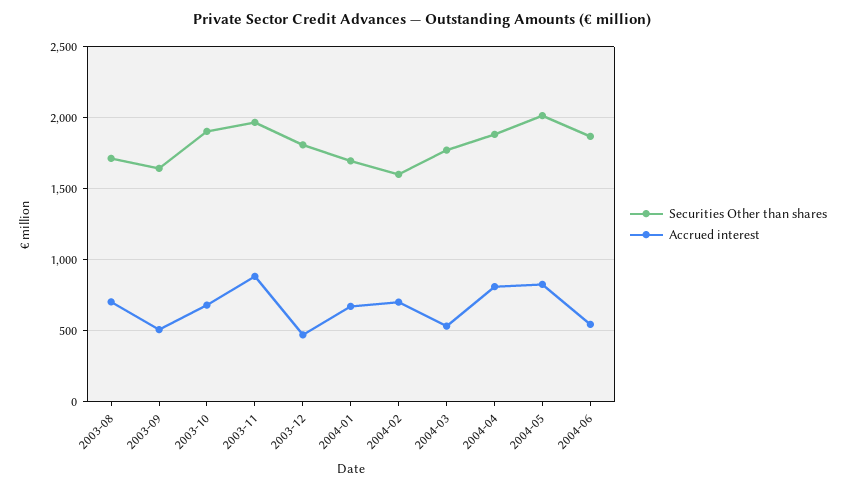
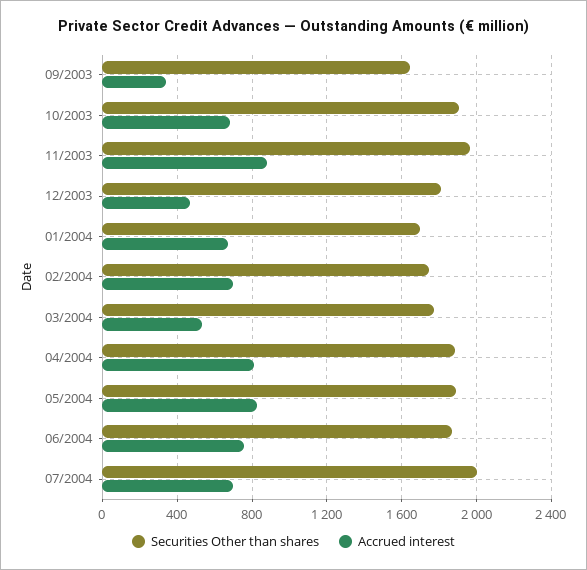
Securities Other than shares, 2003-08: 1700 -> none
Accrued interest, 2003-08: 700 -> none
Accrued interest, 2003-09: 500 -> 350
Securities Other than shares, 2004-02: 1600 -> 1750
Securities Other than shares, 2004-05: 2000 -> 1900
Accrued interest, 2004-06: 550 -> 750
Securities Other than shares, 07/2004: none -> 2000
Accrued interest, 07/2004: none -> 700

